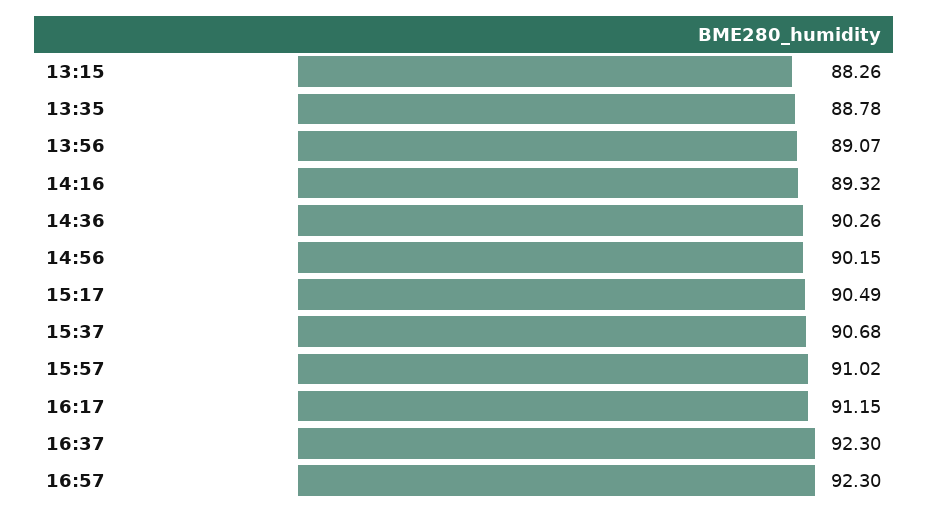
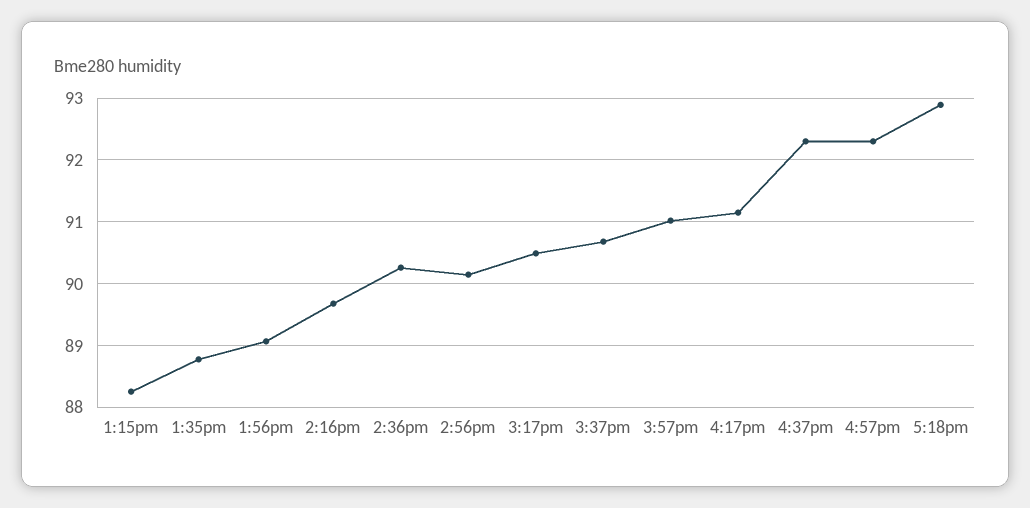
14:16: 89.32 -> 89.7
5:18pm: none -> 92.9

